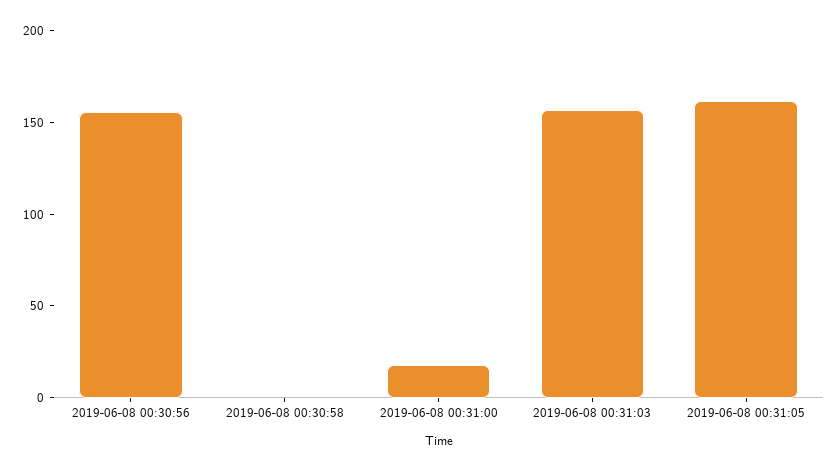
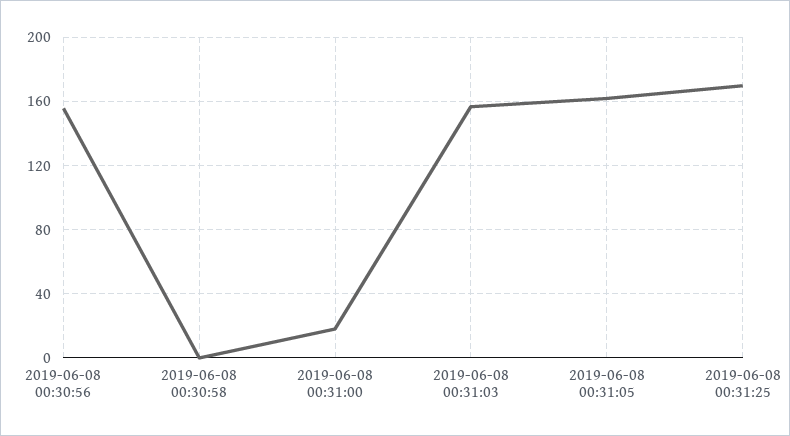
2019-06-08 00:31:25: none -> 170

